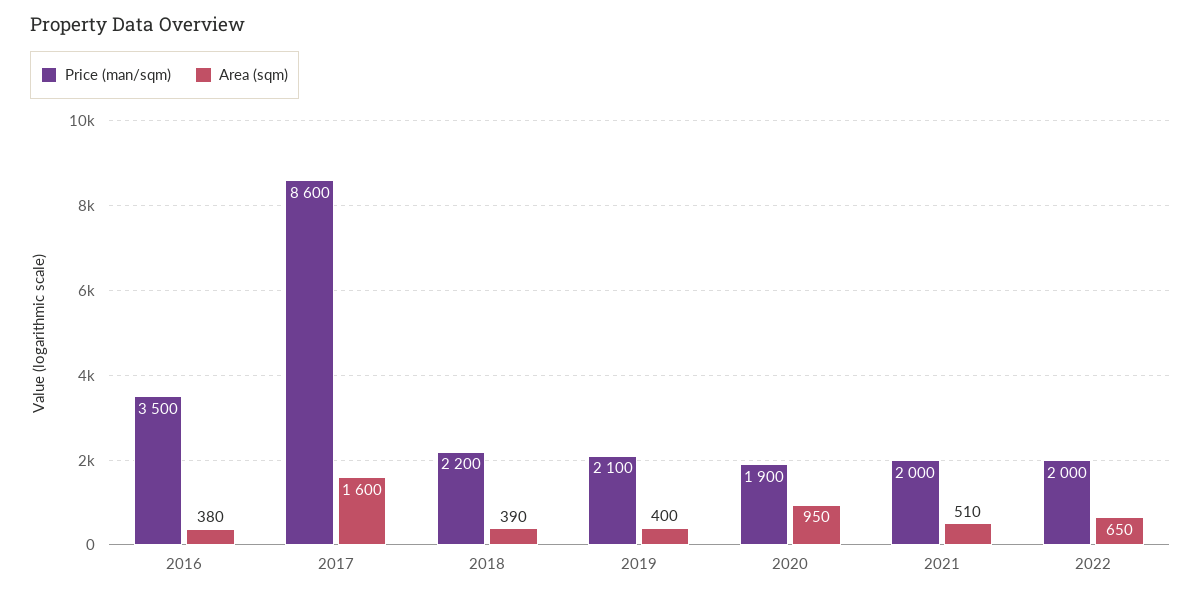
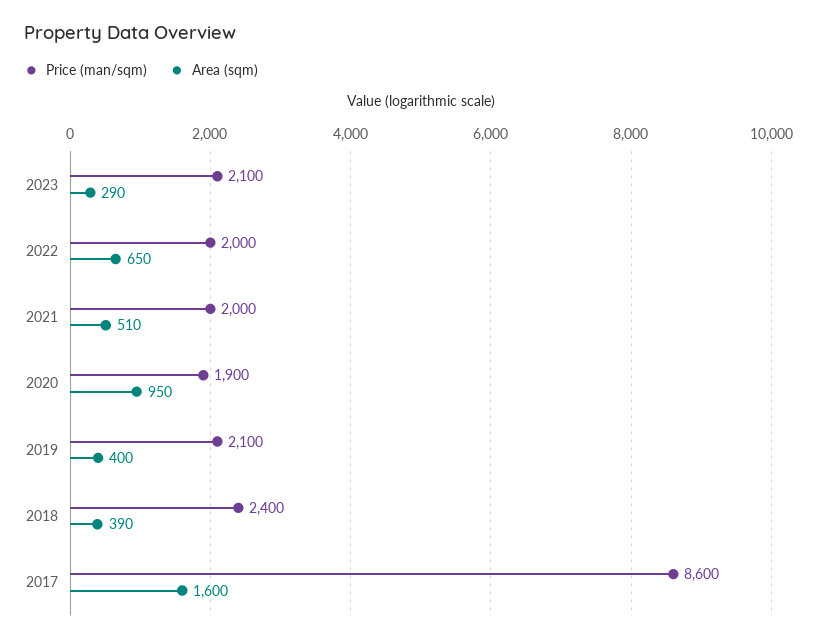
Price (man/sqm), 2016: 3500 -> none
Area (sqm), 2016: 380 -> none
Price (man/sqm), 2018: 2200 -> 2400
Price (man/sqm), 2023: none -> 2100
Area (sqm), 2023: none -> 290

